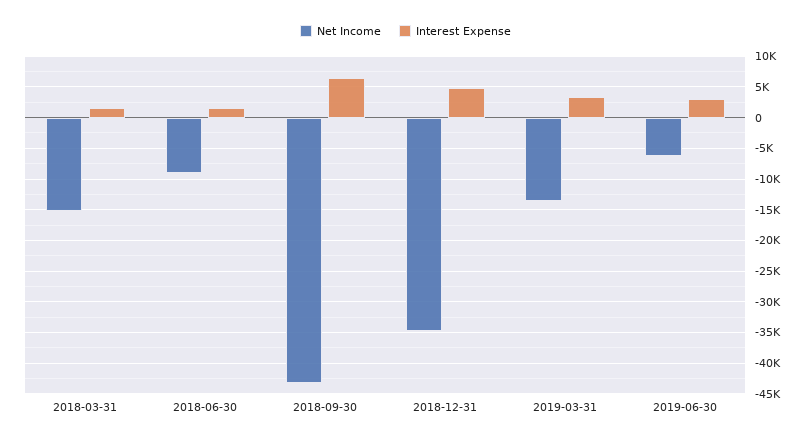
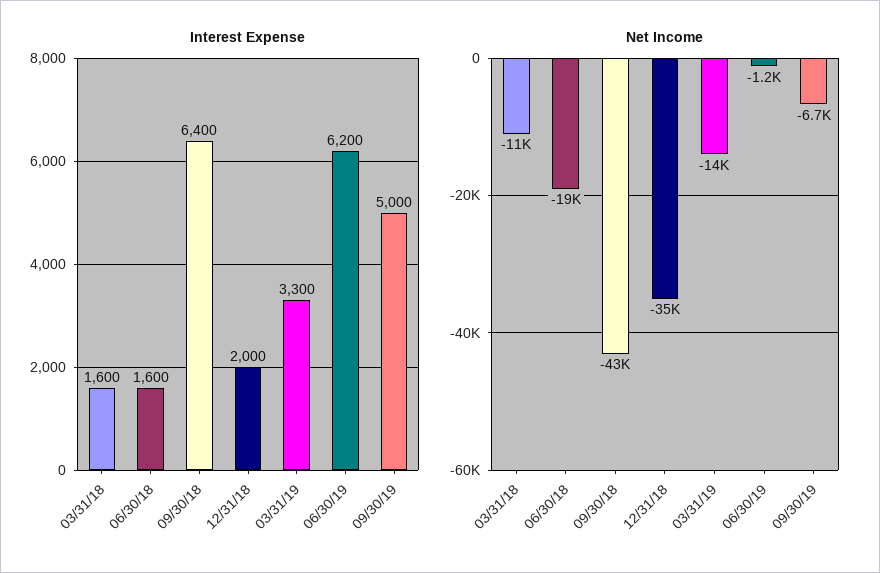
Net Income, 2018-03-31: -15000 -> -11000
Net Income, 2018-06-30: -9000 -> -19000
Interest Expense, 2018-12-31: 5000 -> 2000
Net Income, 2019-06-30: -6000 -> -1200
Interest Expense, 2019-06-30: 3000 -> 6200
Interest Expense, 09/30/19: none -> 5000
Net Income, 09/30/19: none -> -6700

